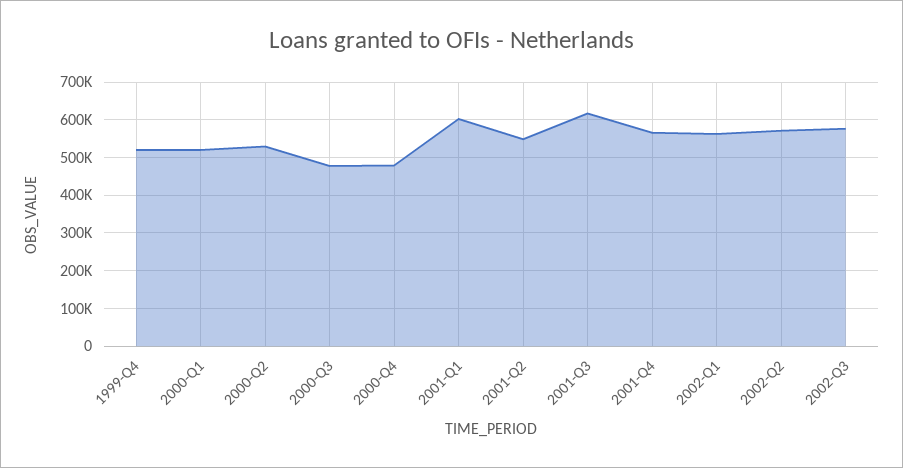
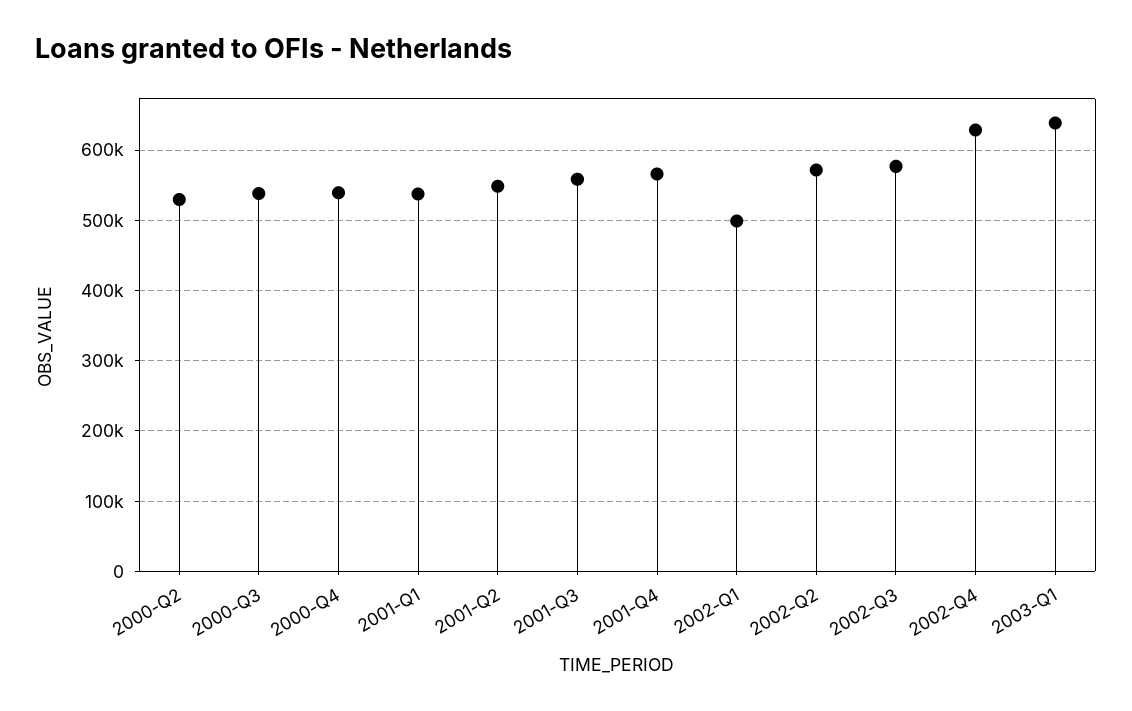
1999-Q4: 520000 -> none
2000-Q1: 520000 -> none
2000-Q3: 480000 -> 540000
2000-Q4: 480000 -> 540000
2001-Q1: 600000 -> 540000
2001-Q3: 620000 -> 560000
2002-Q1: 560000 -> 500000
2002-Q4: none -> 630000
2003-Q1: none -> 640000

